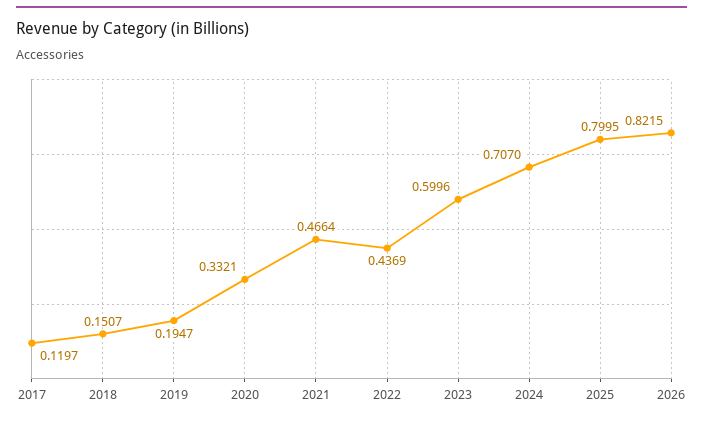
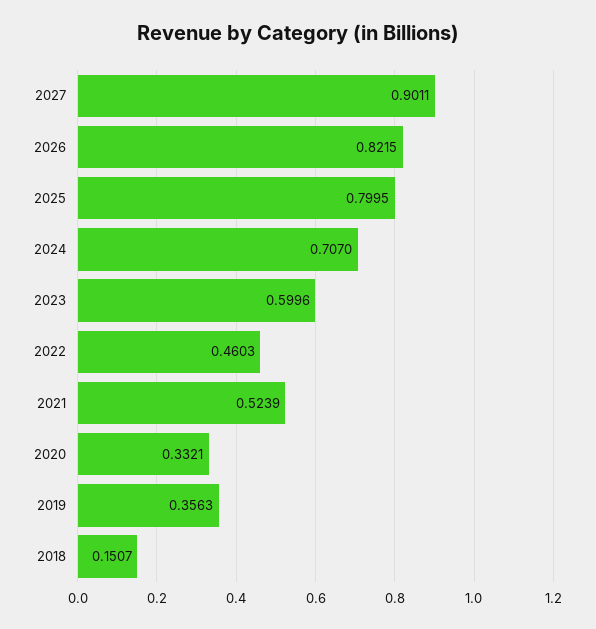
2017: 0.1197 -> none
2019: 0.1947 -> 0.3563
2021: 0.4664 -> 0.5239
2022: 0.4369 -> 0.4603
2027: none -> 0.9011

